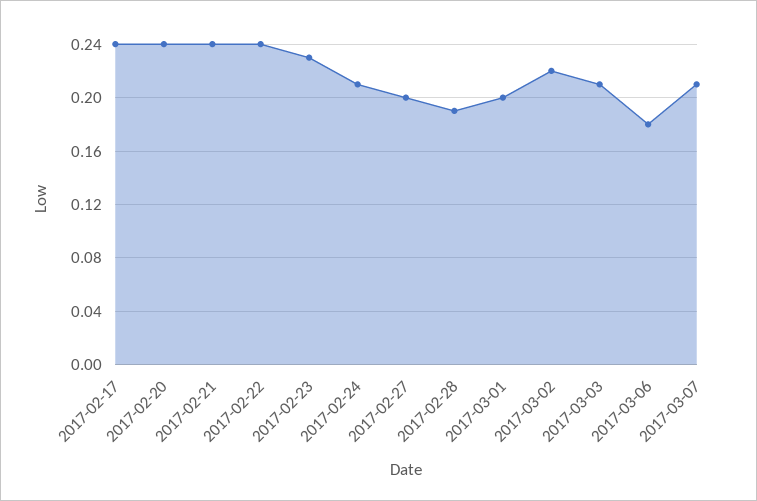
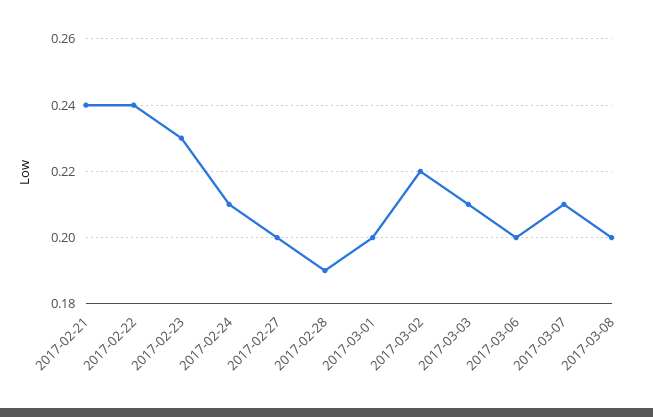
2017-02-17: 0.24 -> none
2017-02-20: 0.24 -> none
2017-03-06: 0.18 -> 0.2
2017-03-08: none -> 0.2

